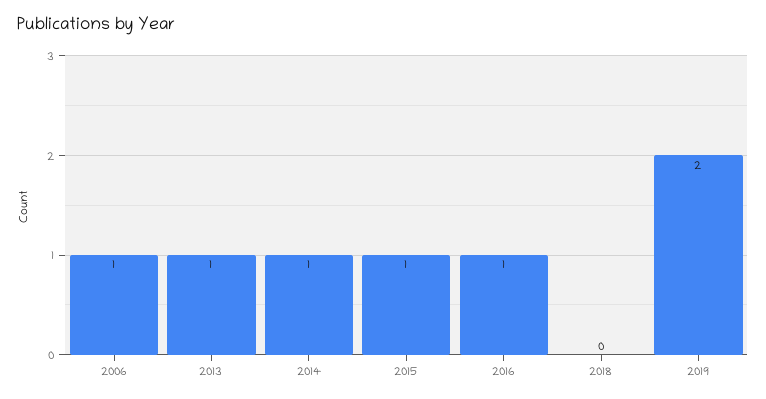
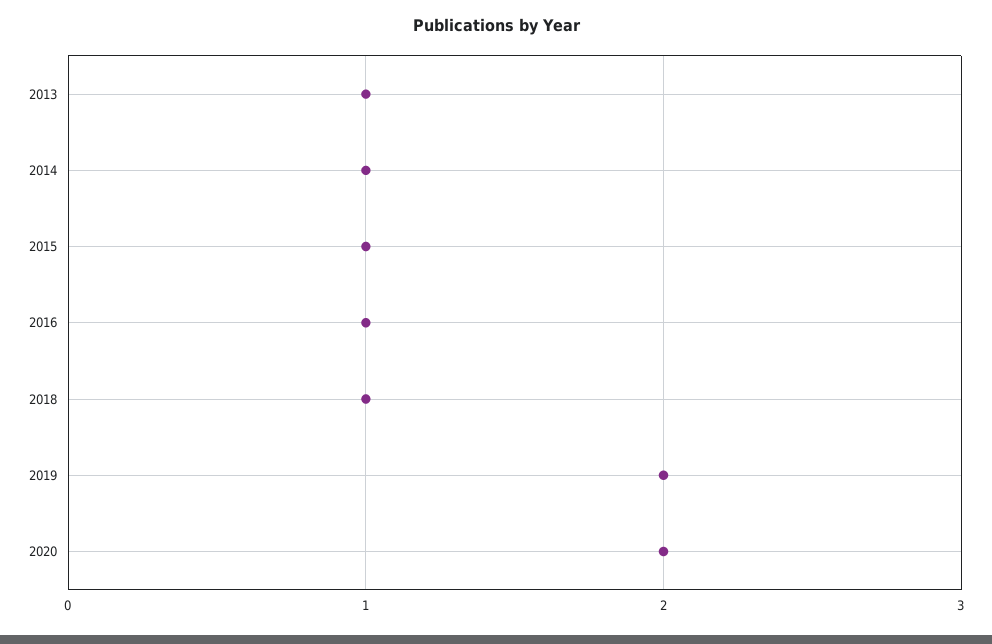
2006: 1 -> none
2018: 0 -> 1
2020: none -> 2

